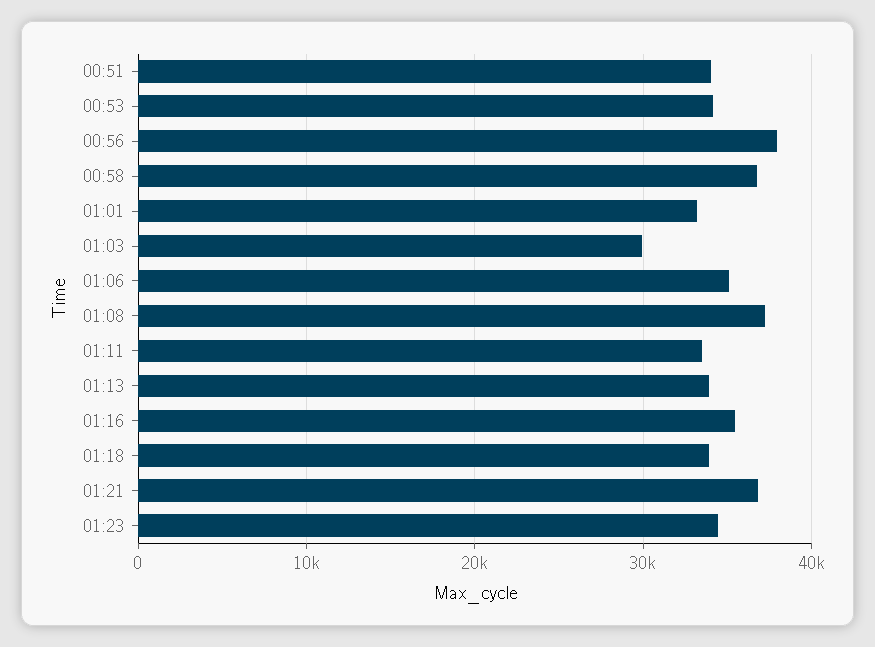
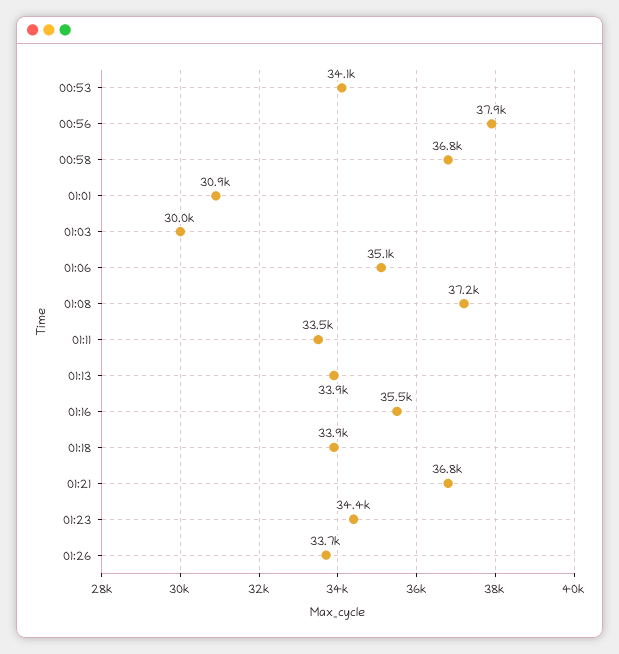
00:51: 34000 -> none
01:01: 33000 -> 30900
01:26: none -> 33700

